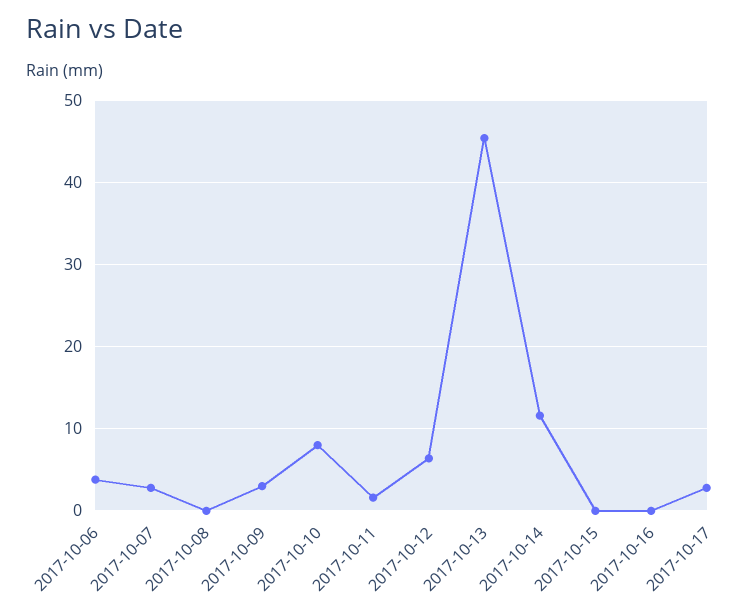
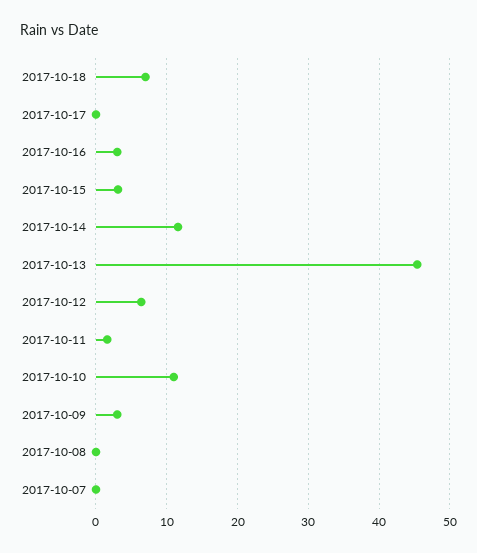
2017-10-06: 4 -> none
2017-10-07: 3 -> 0
2017-10-10: 8 -> 11
2017-10-15: 0 -> 3
2017-10-16: 0 -> 3
2017-10-17: 3 -> 0
2017-10-18: none -> 7

